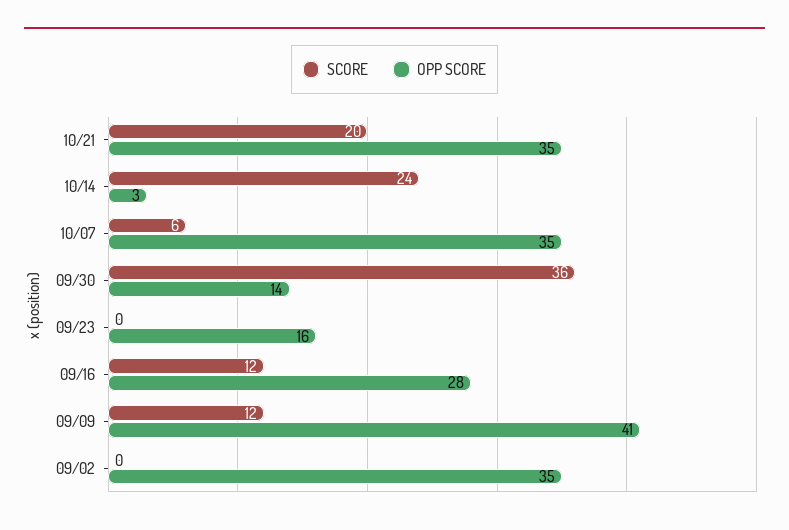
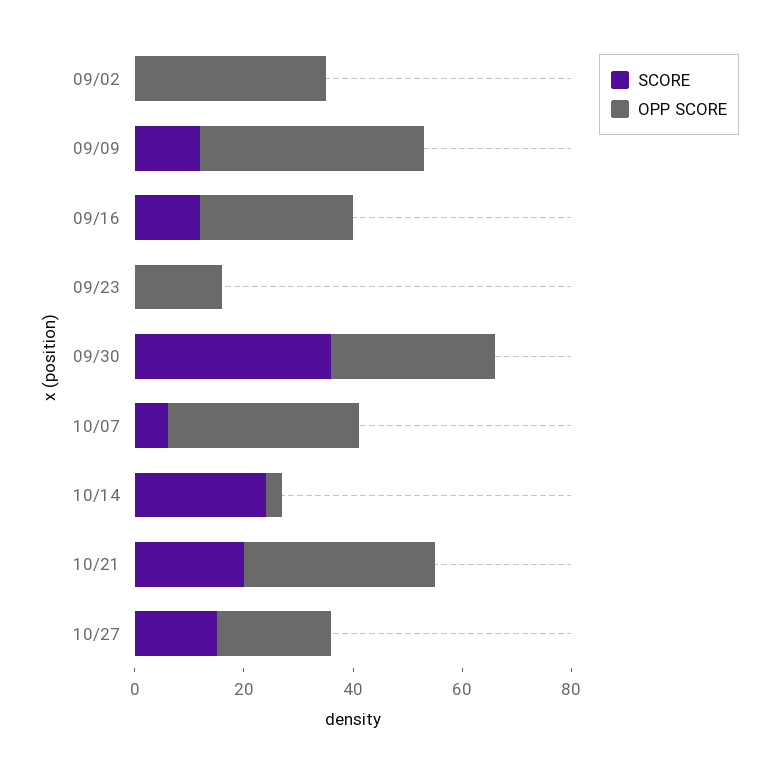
OPP SCORE, 09/30: 14 -> 30
SCORE, 10/27: none -> 15
OPP SCORE, 10/27: none -> 20

